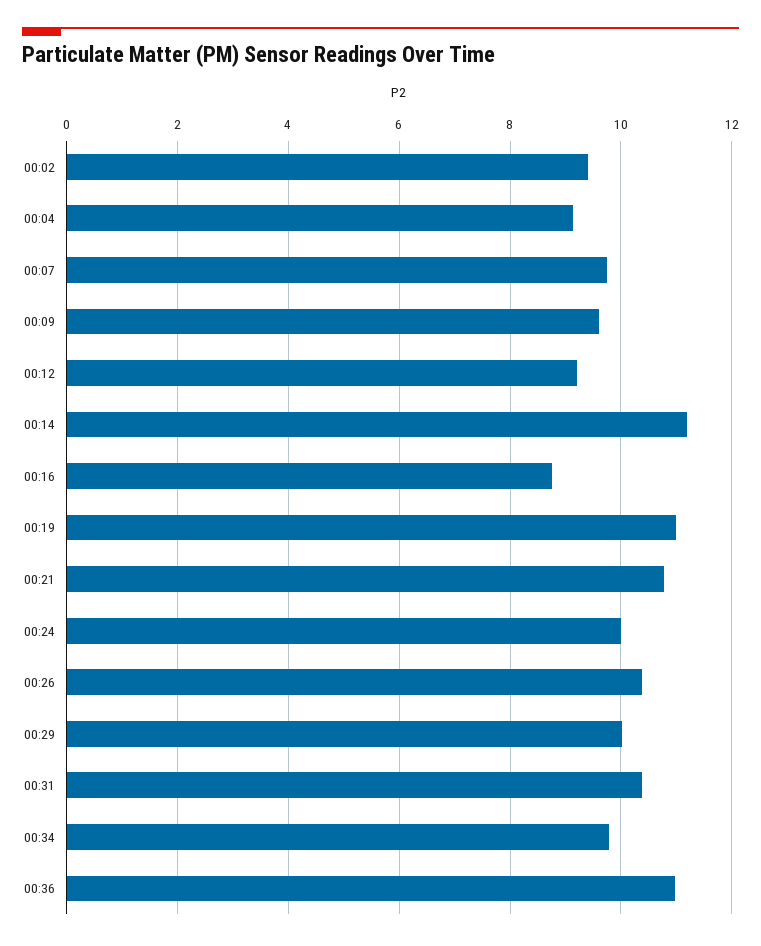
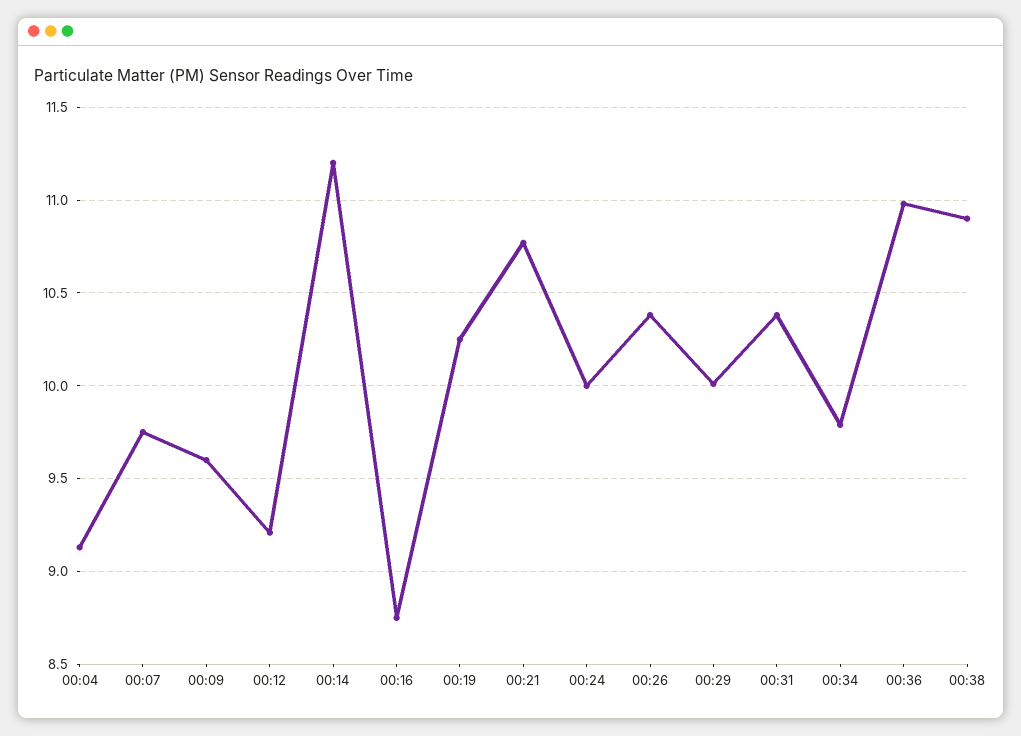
00:02: 9.4 -> none
00:19: 11 -> 10.25
00:38: none -> 10.9

